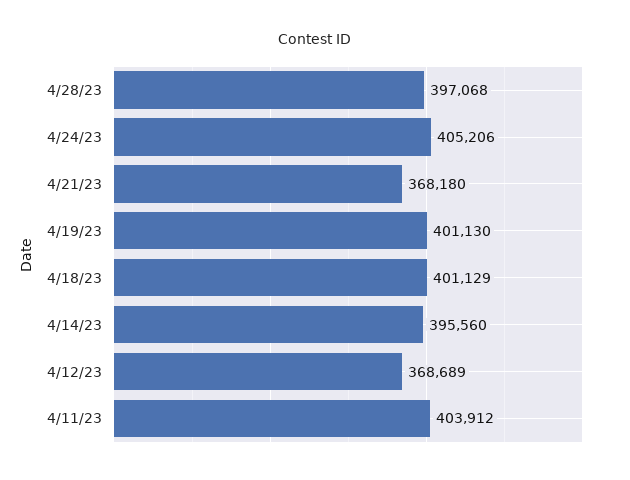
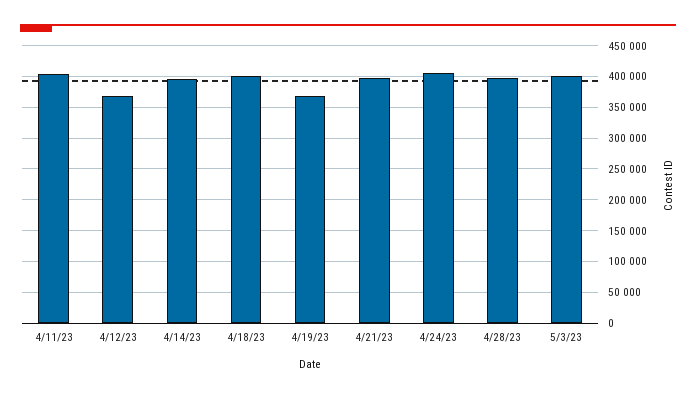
4/21/23: 368180 -> 400000
4/19/23: 401130 -> 370000
5/3/23: none -> 400000

